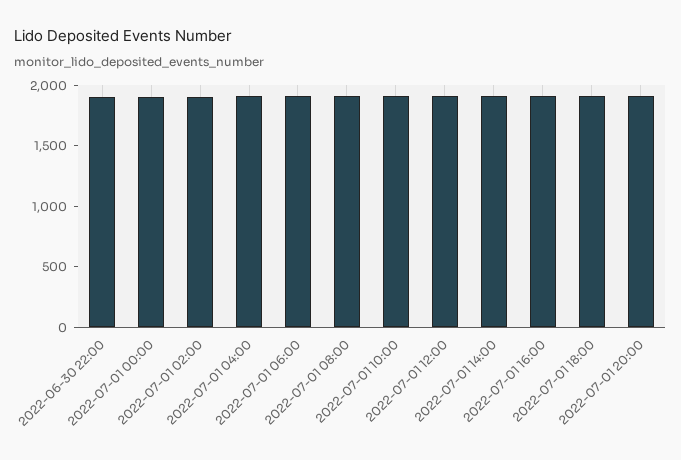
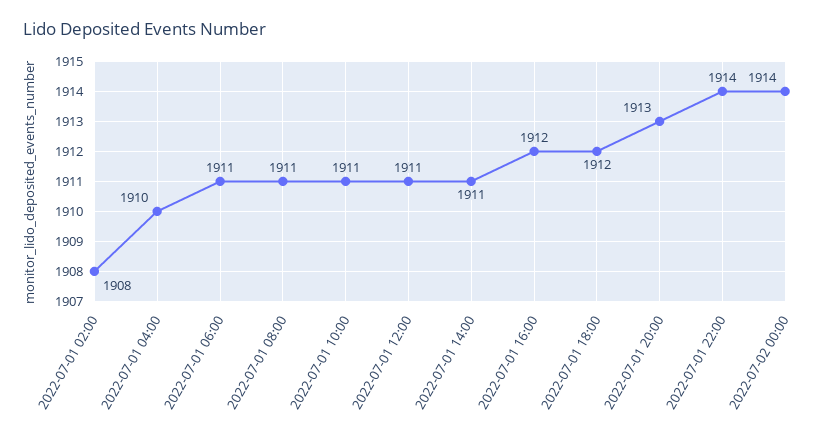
2022-06-30 22:00: 1900 -> none
2022-07-01 00:00: 1900 -> none
2022-07-01 22:00: none -> 1914
2022-07-02 00:00: none -> 1914

